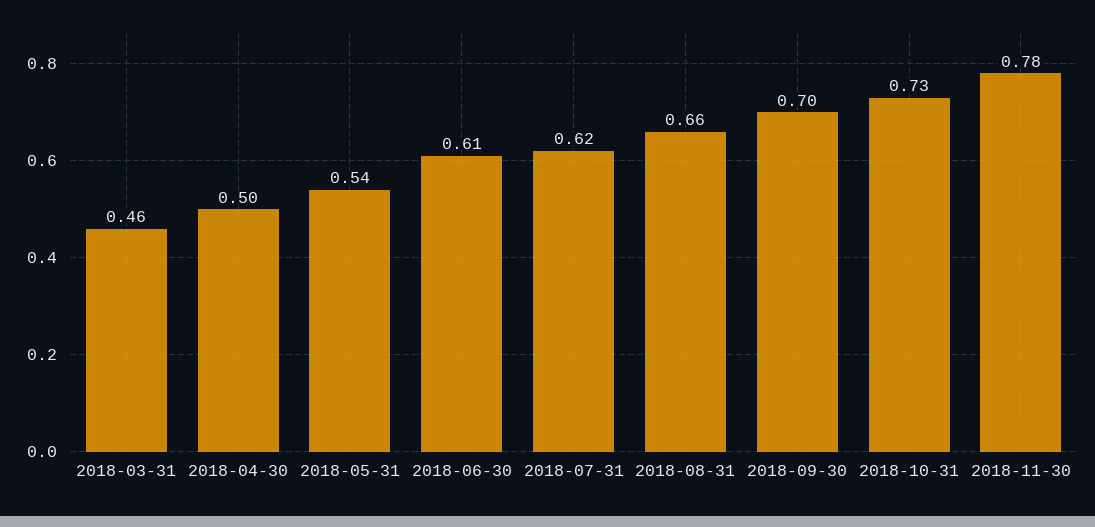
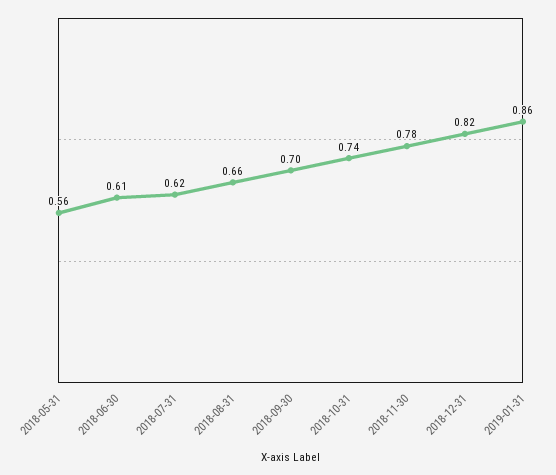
2018-03-31: 0.46 -> none
2018-04-30: 0.5 -> none
2018-05-31: 0.54 -> 0.56
2018-10-31: 0.73 -> 0.74
2018-12-31: none -> 0.82
2019-01-31: none -> 0.86

